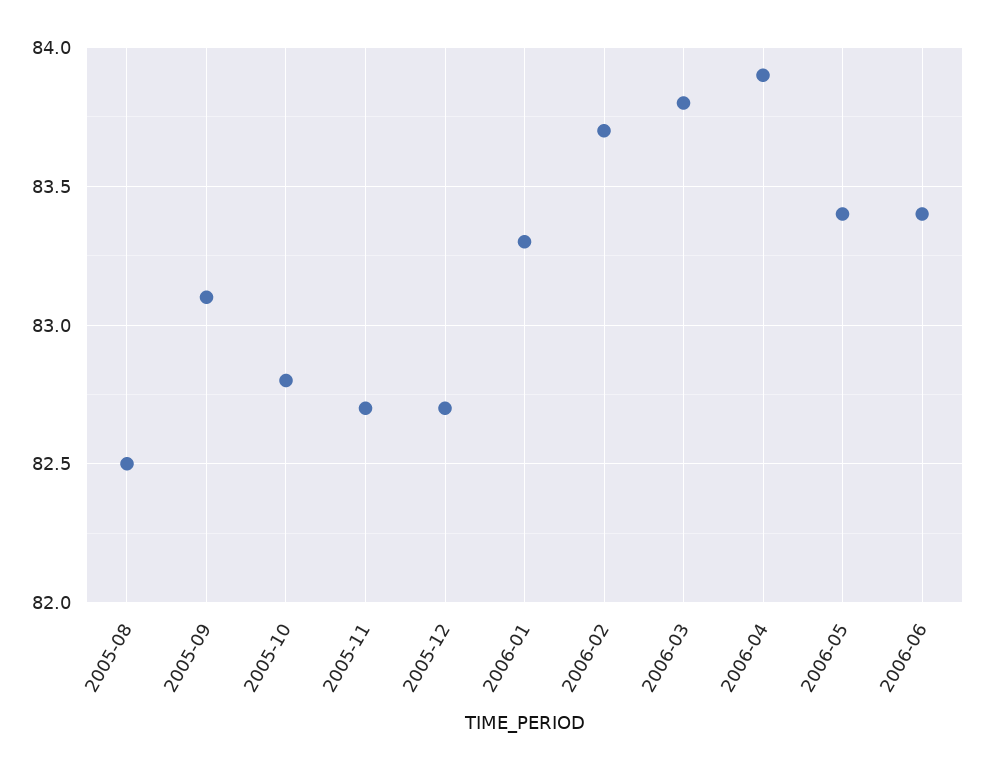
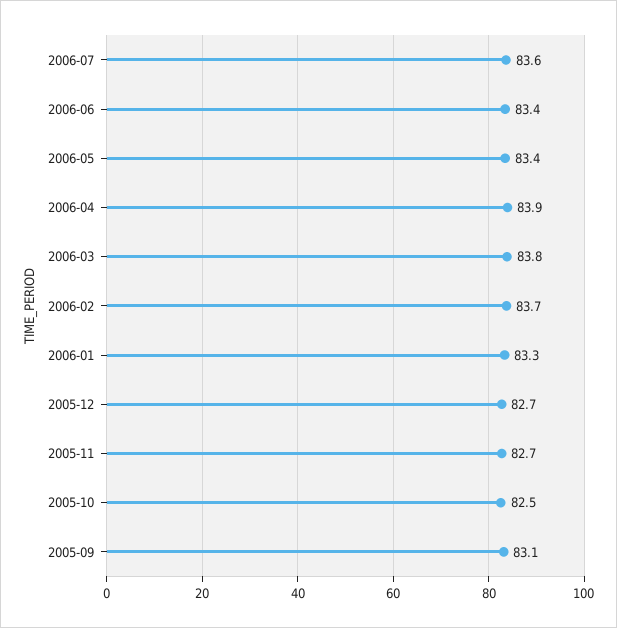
2005-08: 82.5 -> none
2005-10: 82.8 -> 82.5
2006-07: none -> 83.6

